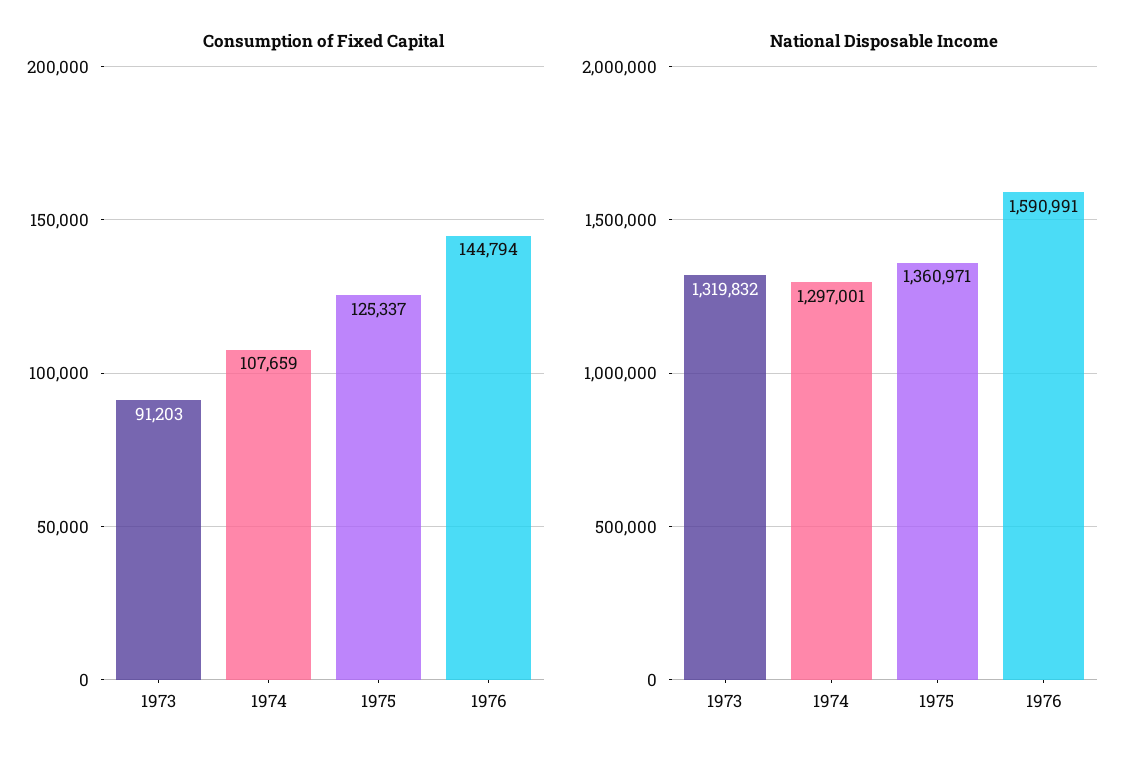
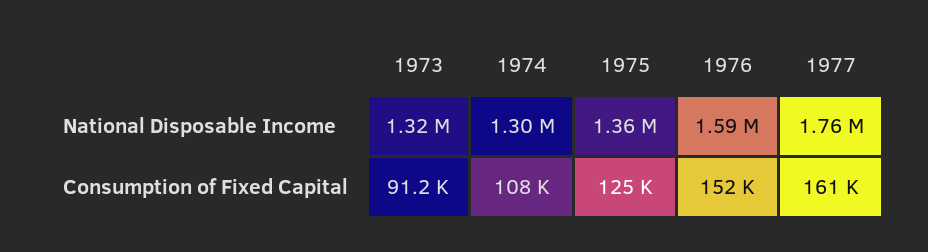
Consumption of Fixed Capital, 1976: 144794 -> 152000
National Disposable Income, 1977: none -> 1760000
Consumption of Fixed Capital, 1977: none -> 161000

